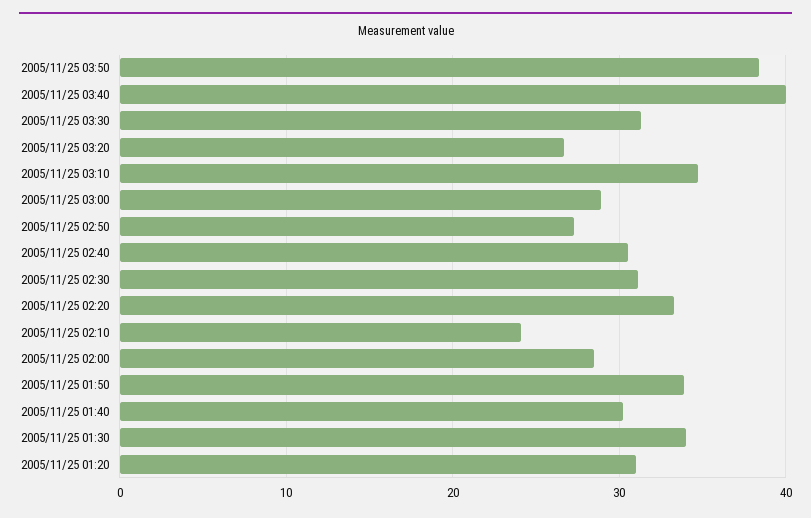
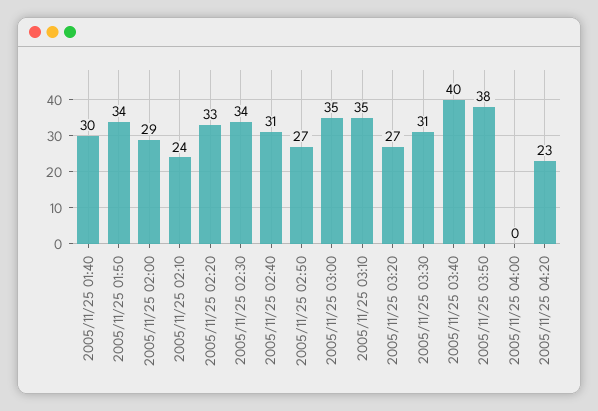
2005/11/25 03:00: 29 -> 35
2005/11/25 02:30: 31 -> 34
2005/11/25 01:30: 34 -> none
2005/11/25 01:20: 31 -> none
2005/11/25 04:00: none -> 0
2005/11/25 04:20: none -> 23

